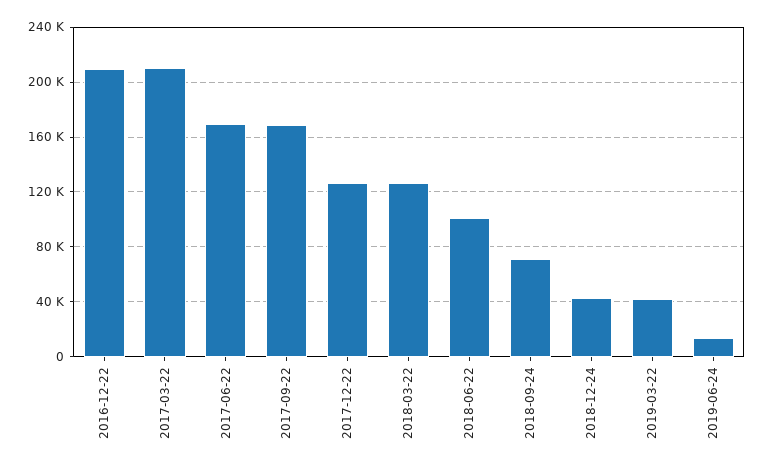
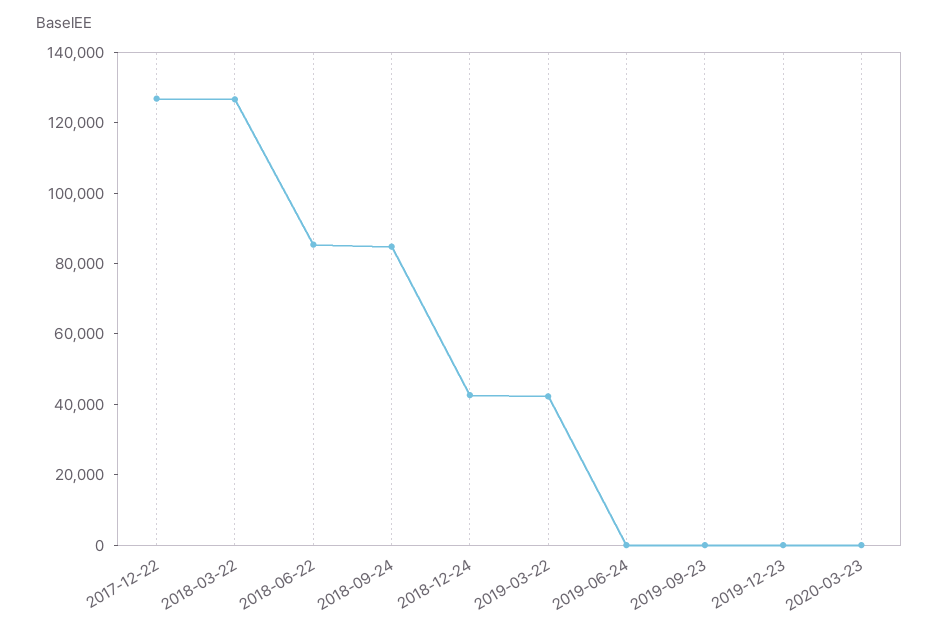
2016-12-22: 210000 -> none
2017-03-22: 210000 -> none
2017-06-22: 170000 -> none
2017-09-22: 170000 -> none
2018-06-22: 100000 -> 85000
2018-09-24: 70000 -> 85000
2019-06-24: 15000 -> 0
2019-09-23: none -> 0
2019-12-23: none -> 0
2020-03-23: none -> 0

